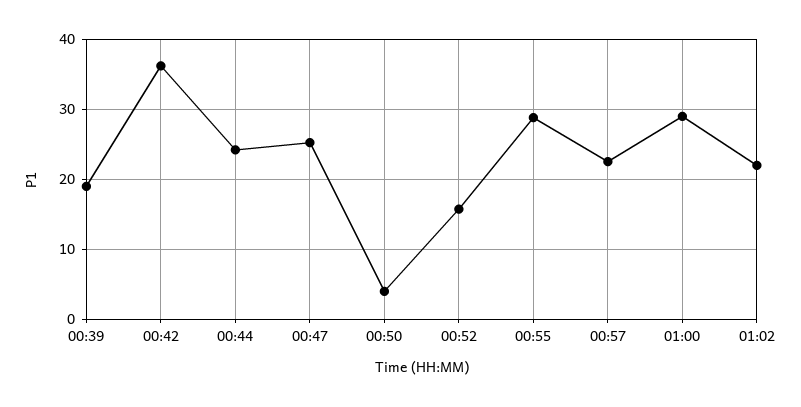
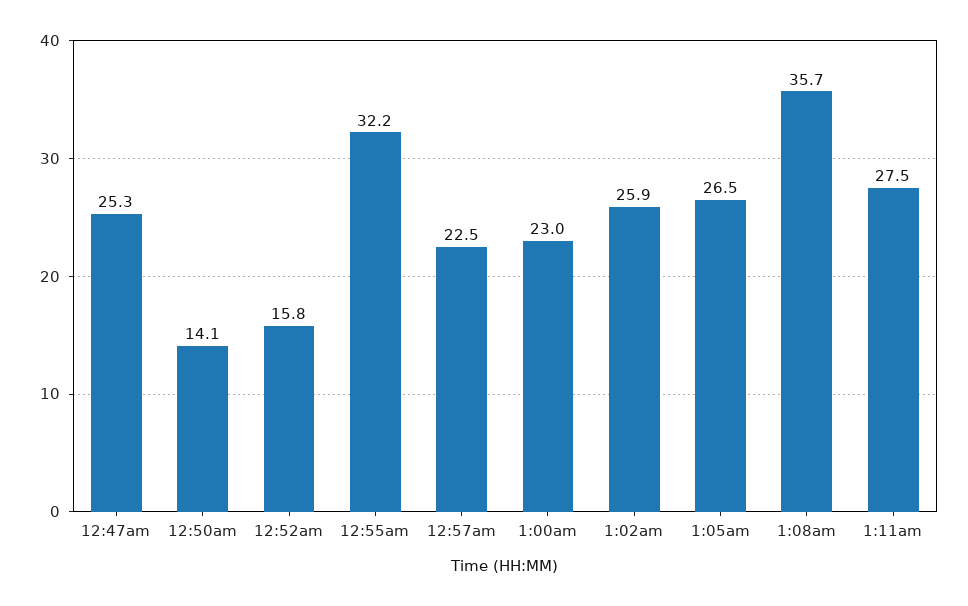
00:39: 19 -> none
00:42: 36 -> none
00:44: 24 -> none
00:50: 4 -> 14.1
00:55: 29 -> 32.2
01:00: 29 -> 23
01:02: 22 -> 25.9
1:05am: none -> 26.5
1:08am: none -> 35.7
1:11am: none -> 27.5

